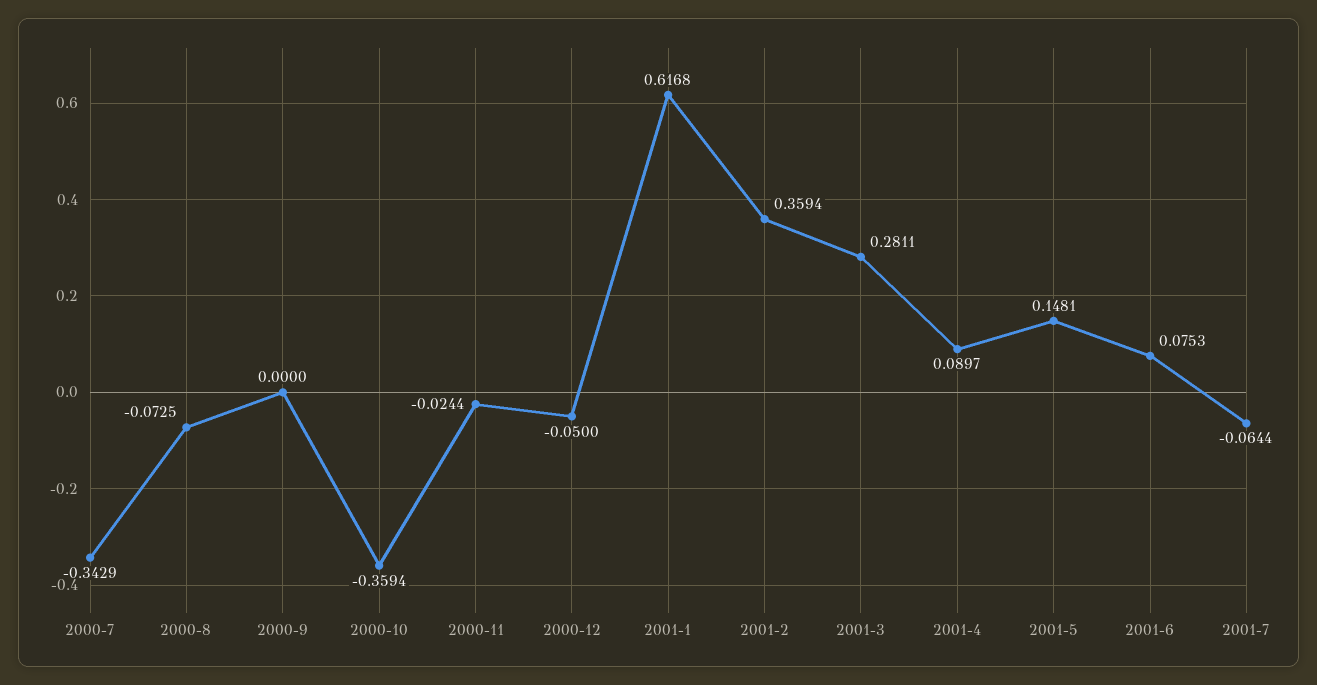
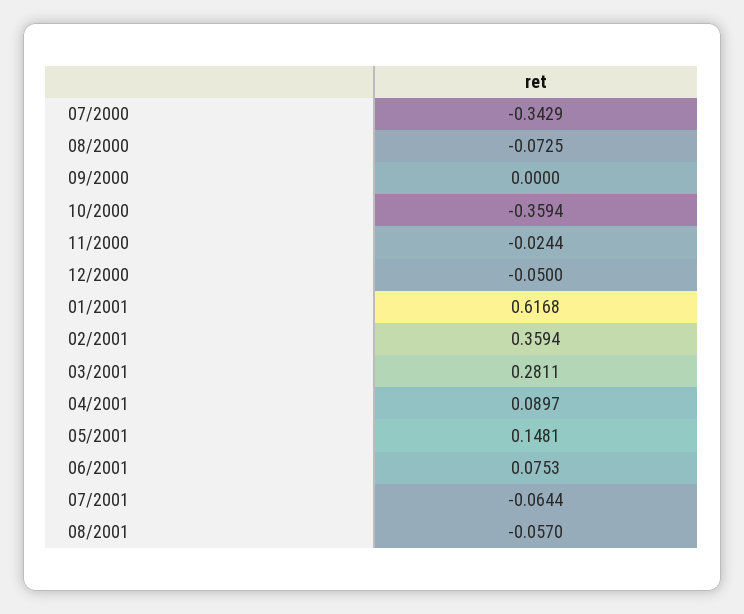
08/2001: none -> -0.057

